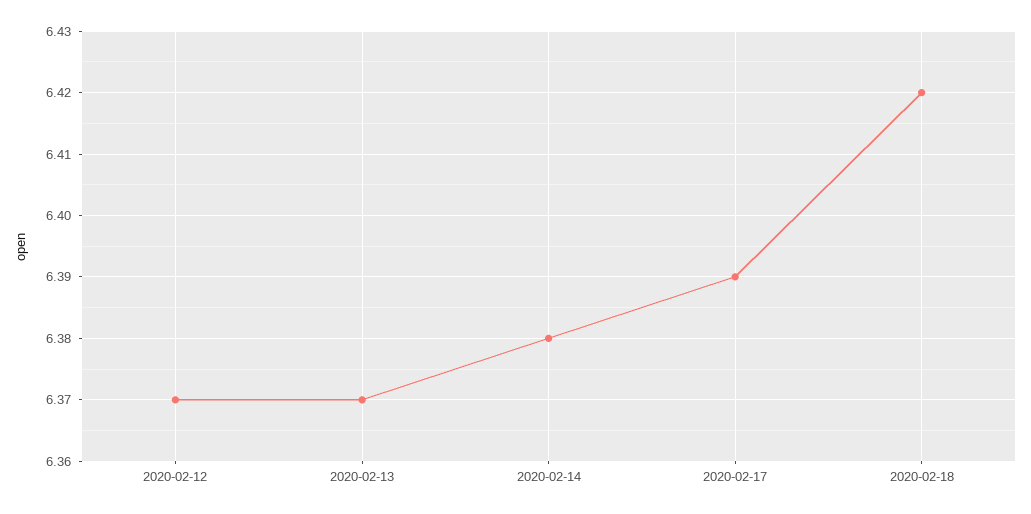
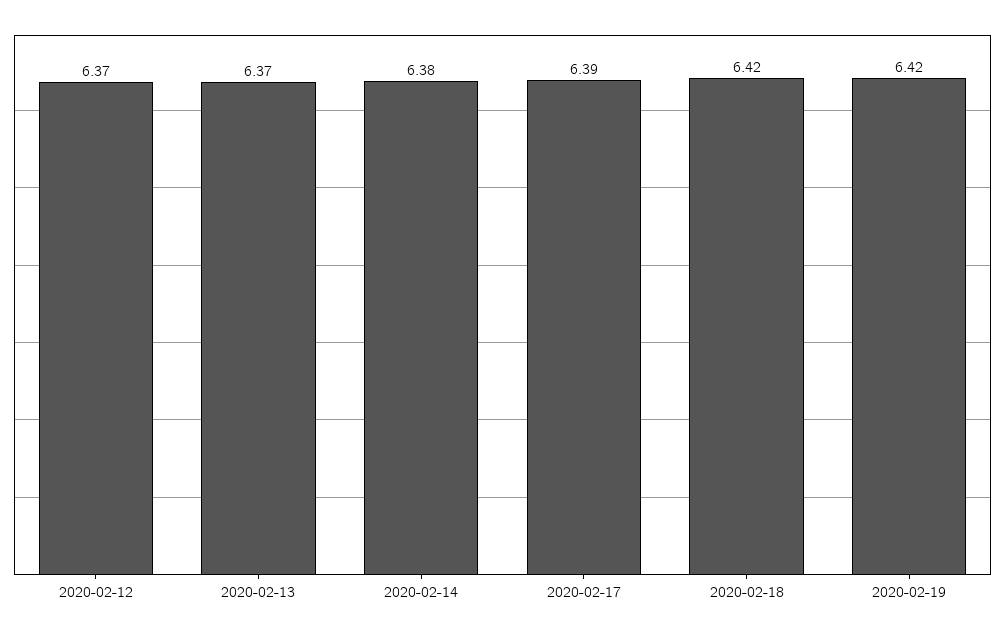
2020-02-19: none -> 6.42

